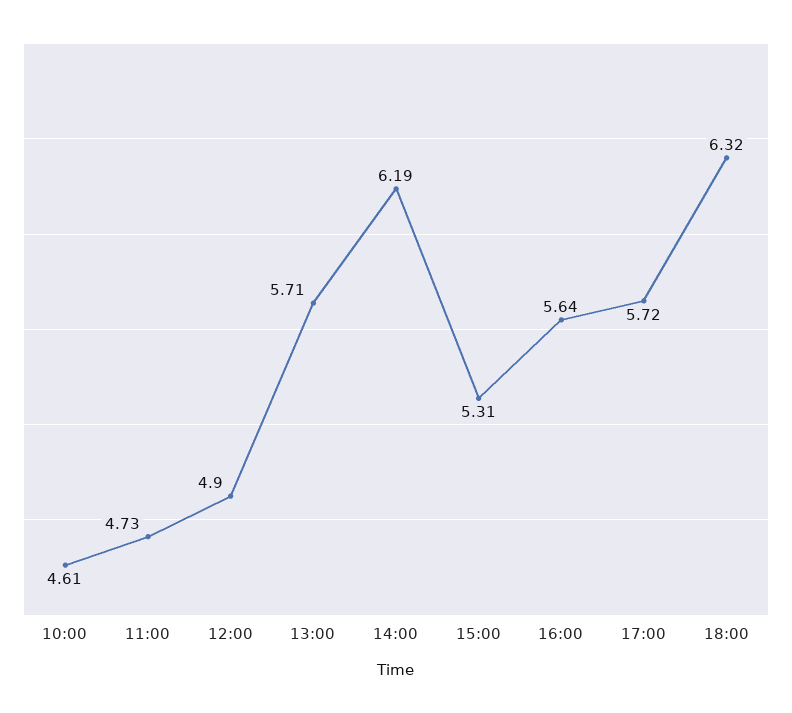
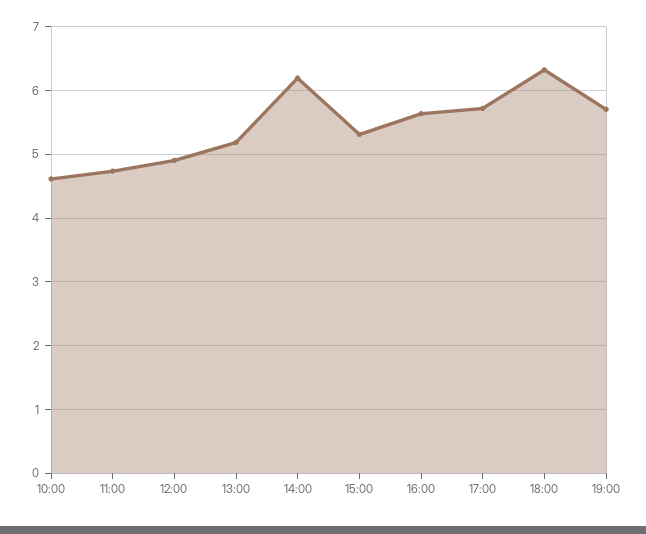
13:00: 5.71 -> 5.2
19:00: none -> 5.7

